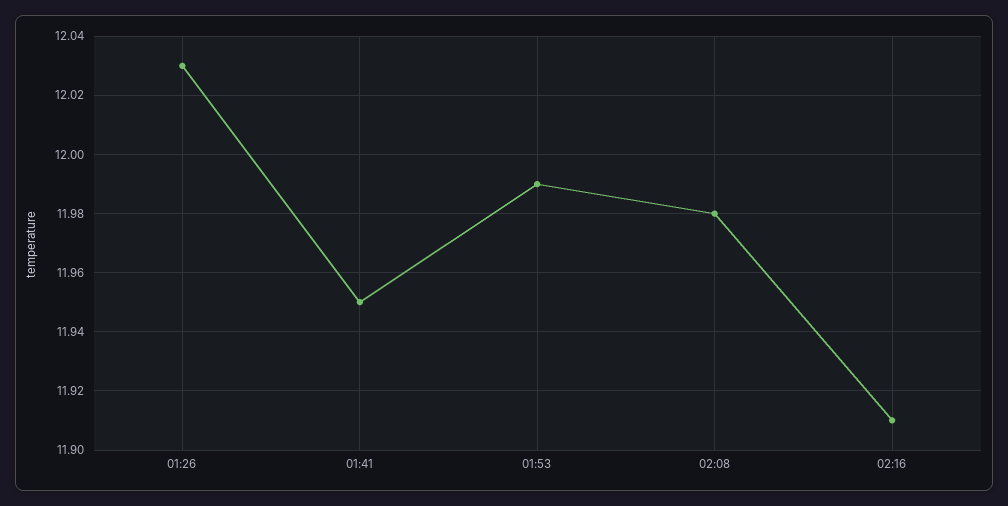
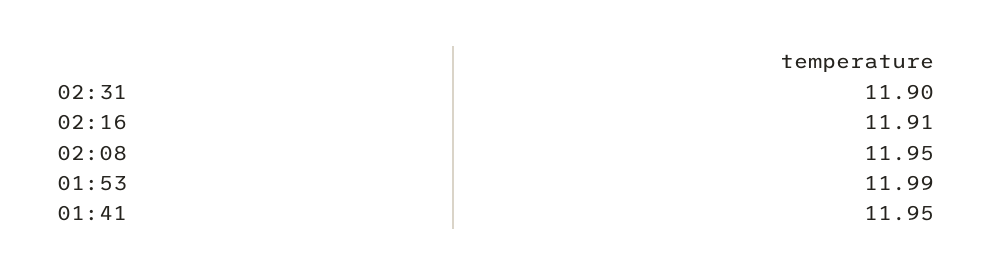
01:26: 12.03 -> none
02:08: 11.98 -> 11.95
02:31: none -> 11.9

